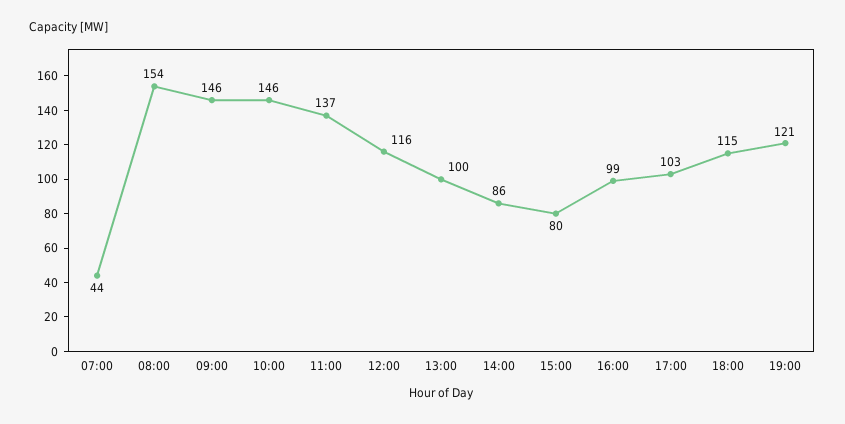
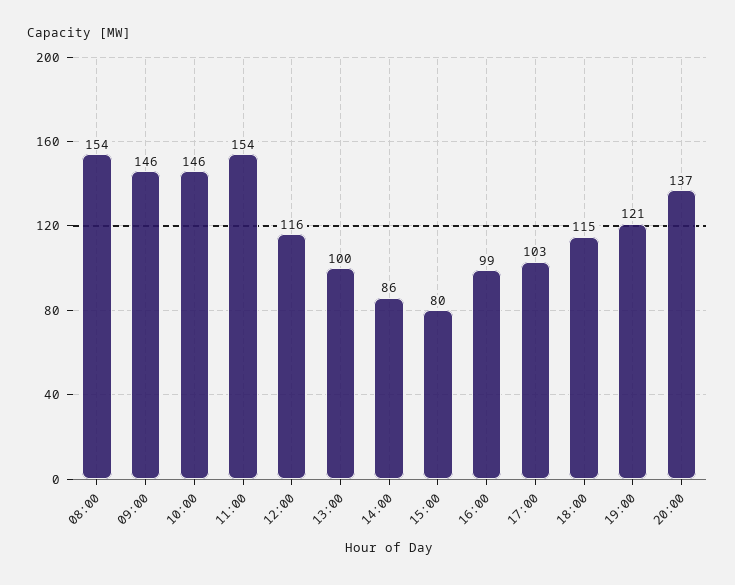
07:00: 44 -> none
11:00: 137 -> 154
20:00: none -> 137

